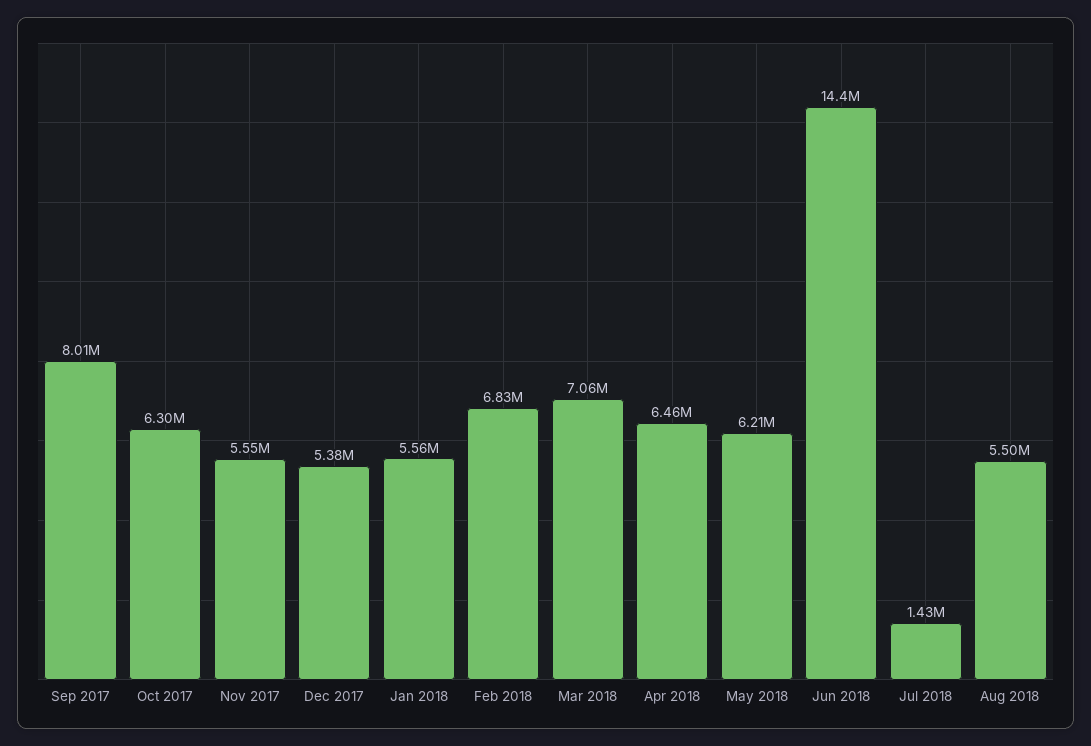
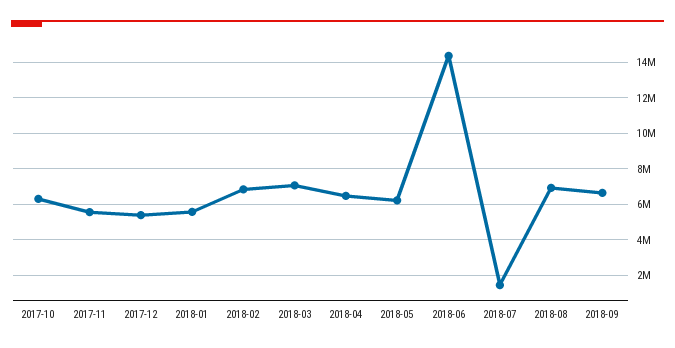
Sep 2017: 8010000 -> none
Aug 2018: 5500000 -> 7000000
2018-09: none -> 6500000

